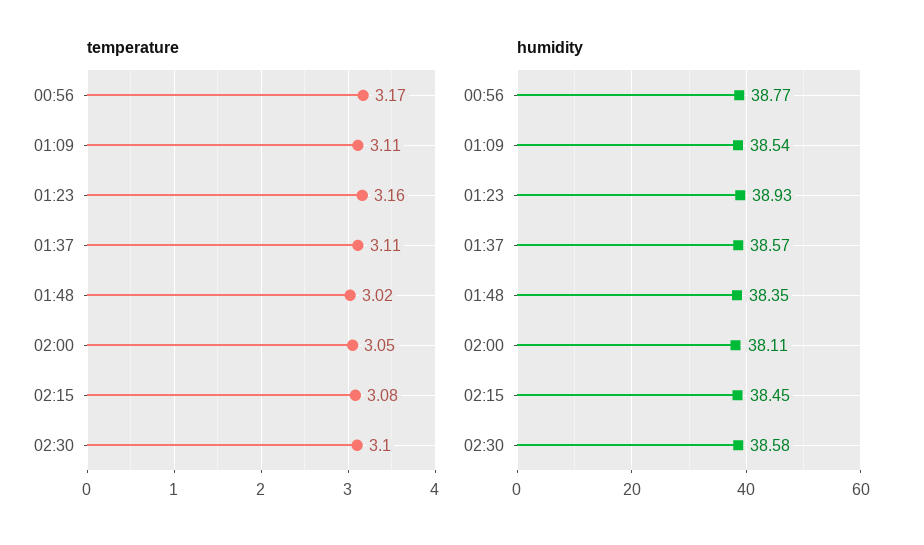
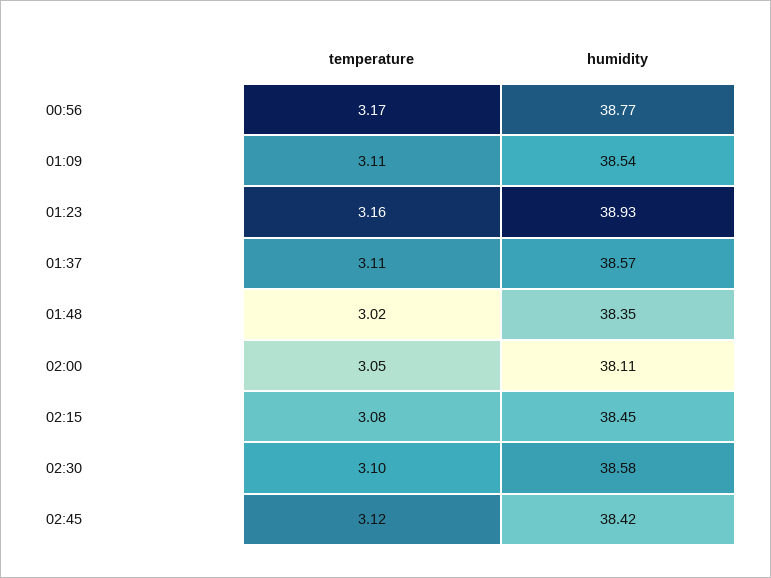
temperature, 02:45: none -> 3.12
humidity, 02:45: none -> 38.42

